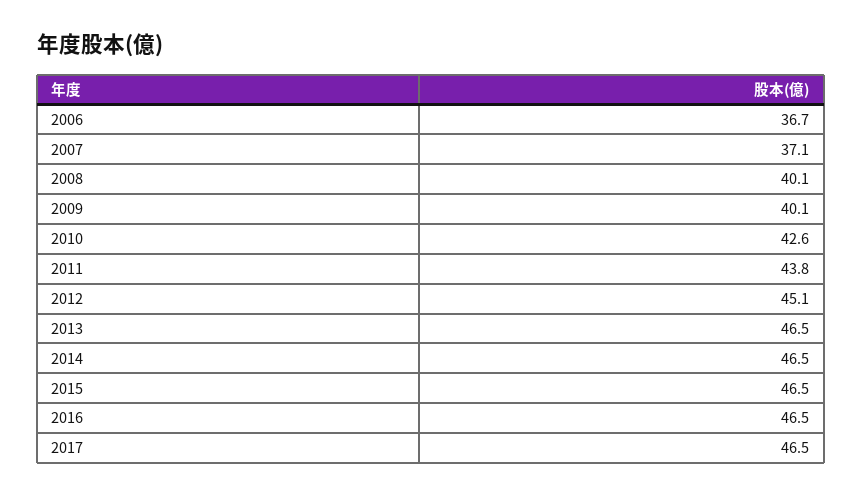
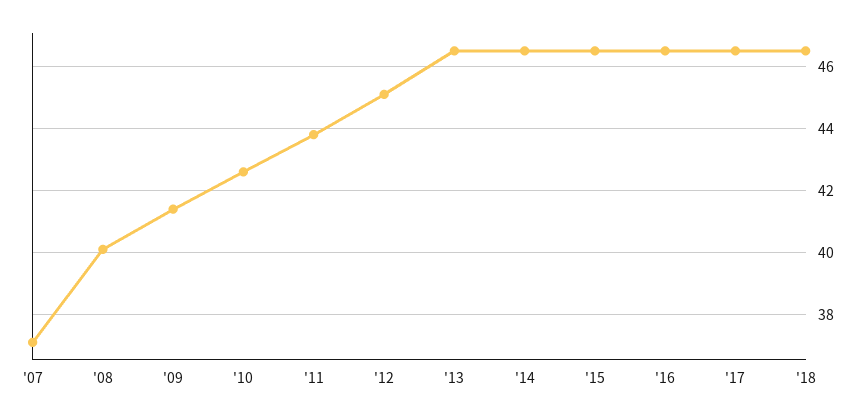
2006: 36.7 -> none
2009: 40.1 -> 41.5
'18: none -> 46.5

